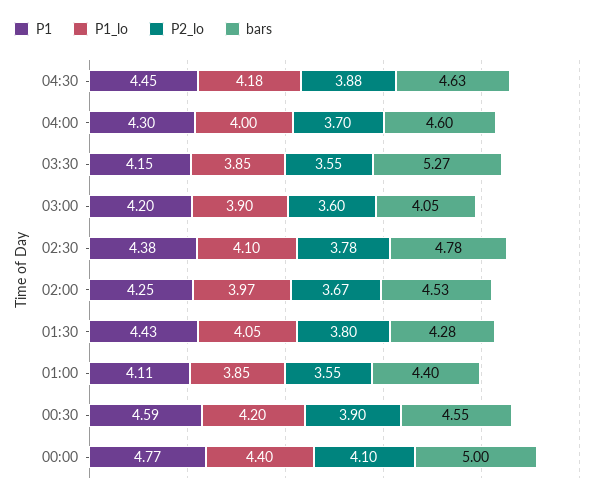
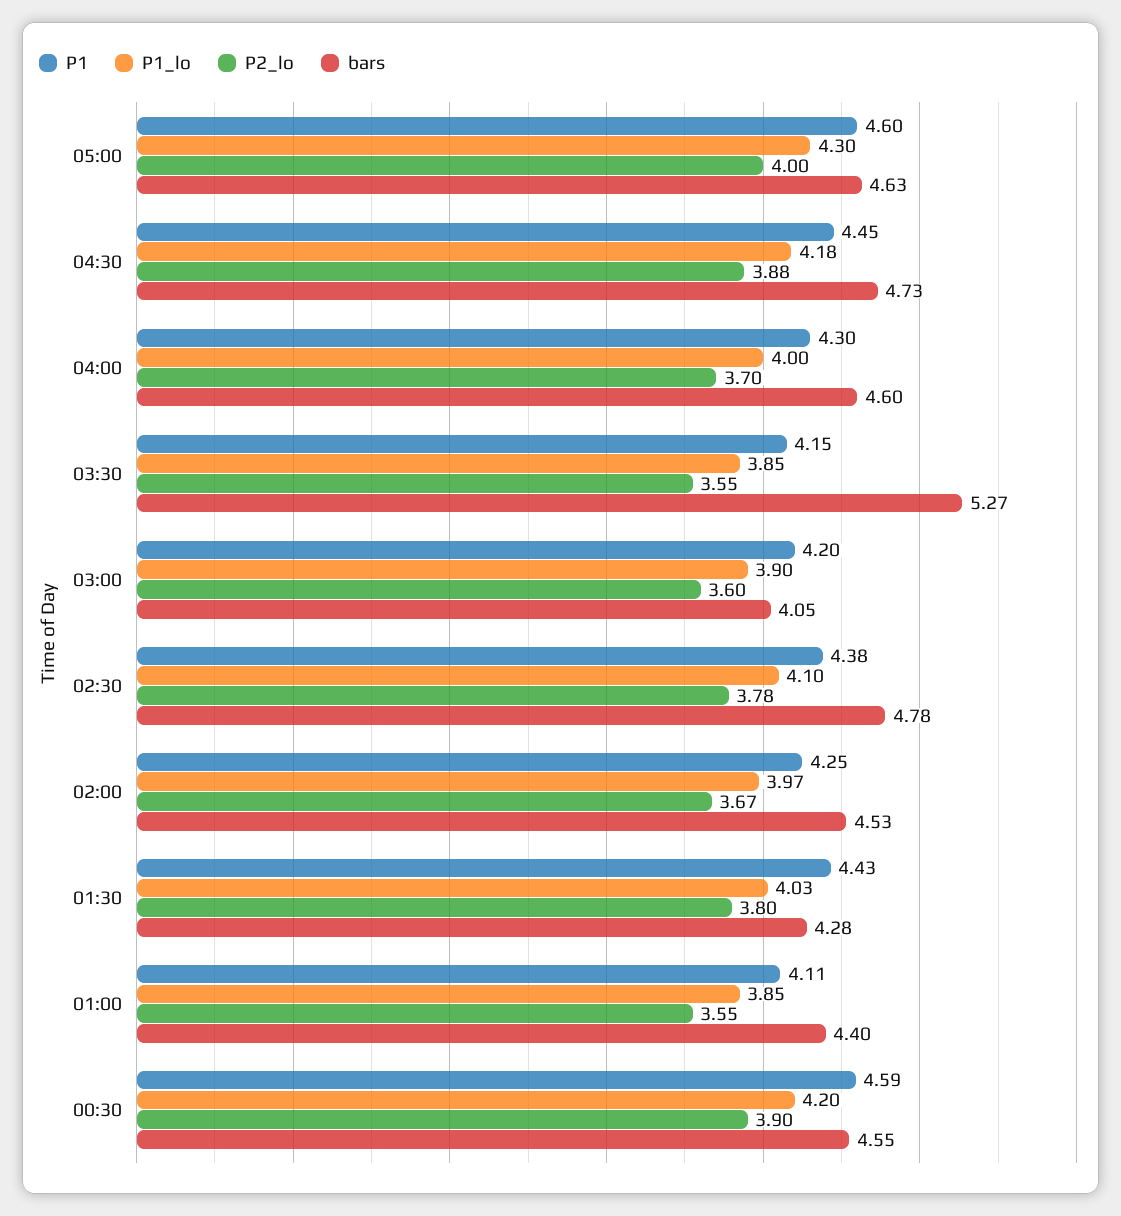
bars, 04:30: 4.63 -> 4.73
P1_lo, 01:30: 4.05 -> 4.03
P1, 00:00: 4.77 -> none
P1_lo, 00:00: 4.4 -> none
P2_lo, 00:00: 4.1 -> none
bars, 00:00: 5 -> none
P1, 05:00: none -> 4.6
P1_lo, 05:00: none -> 4.3
P2_lo, 05:00: none -> 4
bars, 05:00: none -> 4.63

